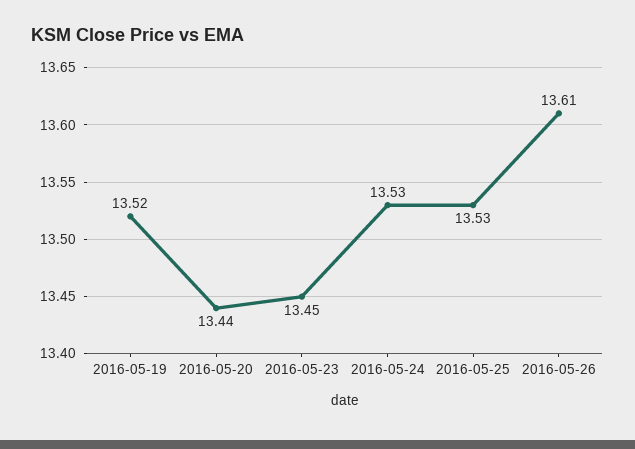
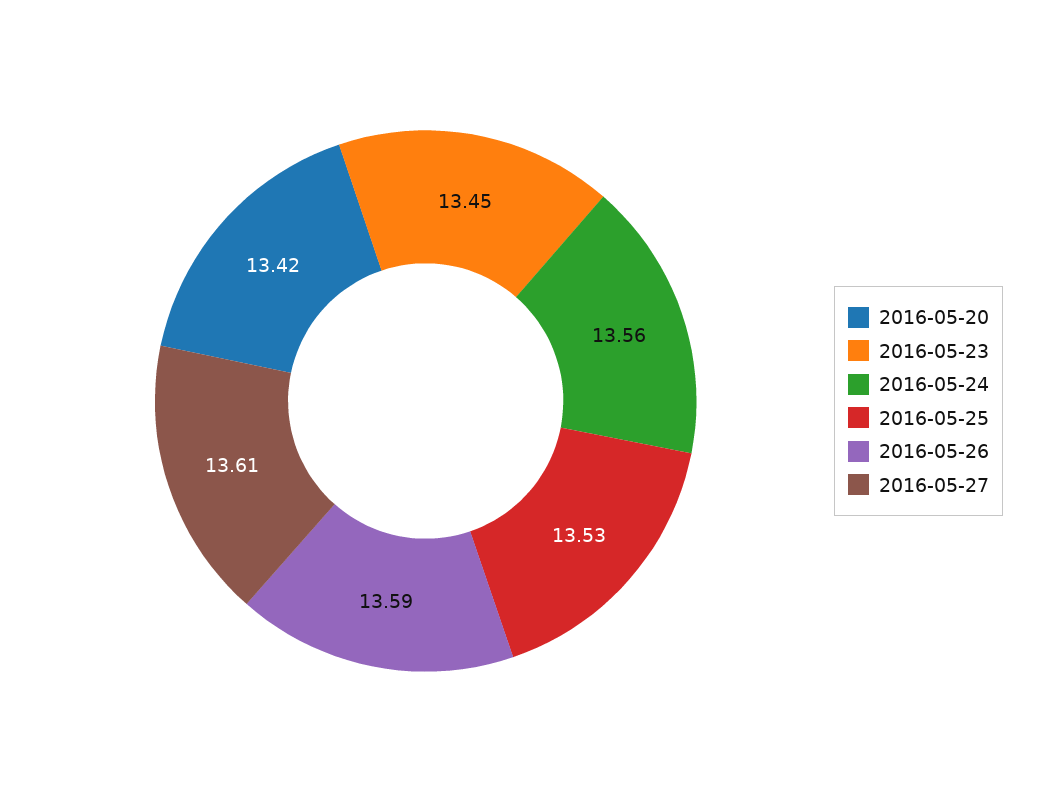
2016-05-19: 13.52 -> none
2016-05-20: 13.44 -> 13.42
2016-05-24: 13.53 -> 13.56
2016-05-26: 13.61 -> 13.59
2016-05-27: none -> 13.61

